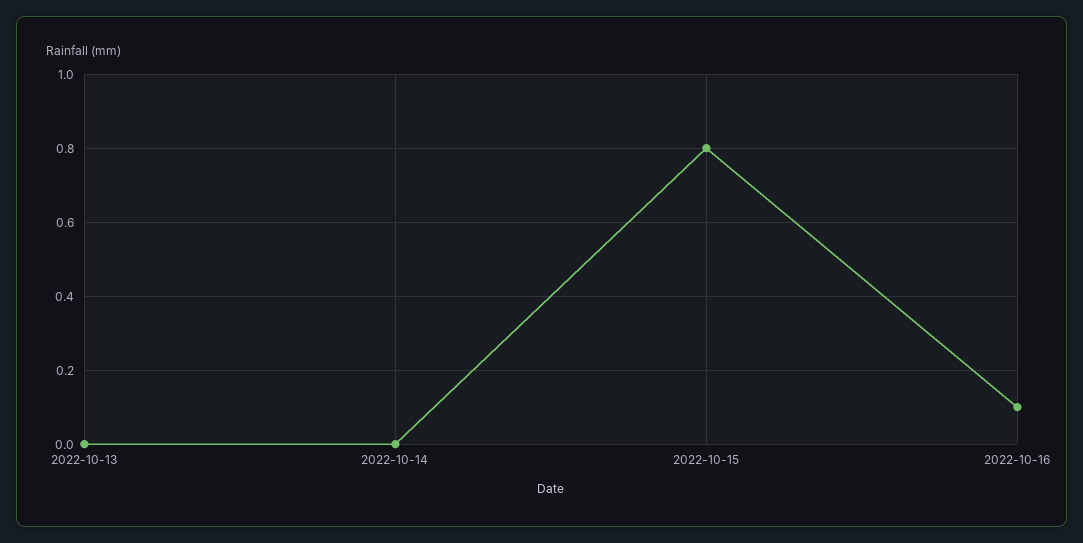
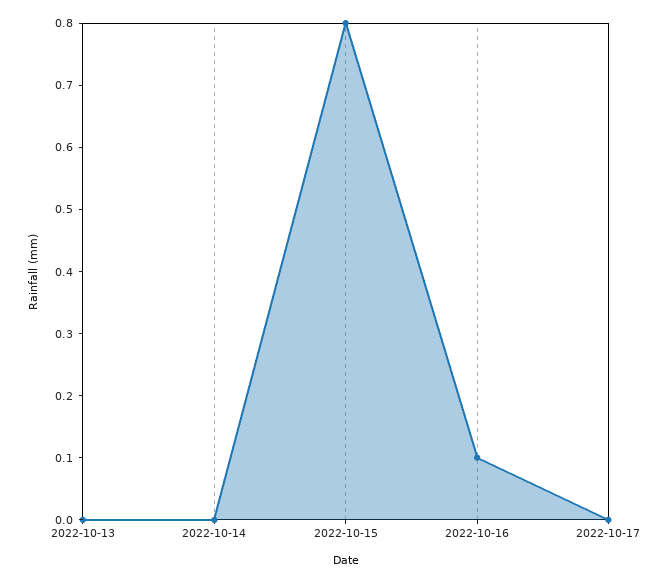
2022-10-17: none -> 0

